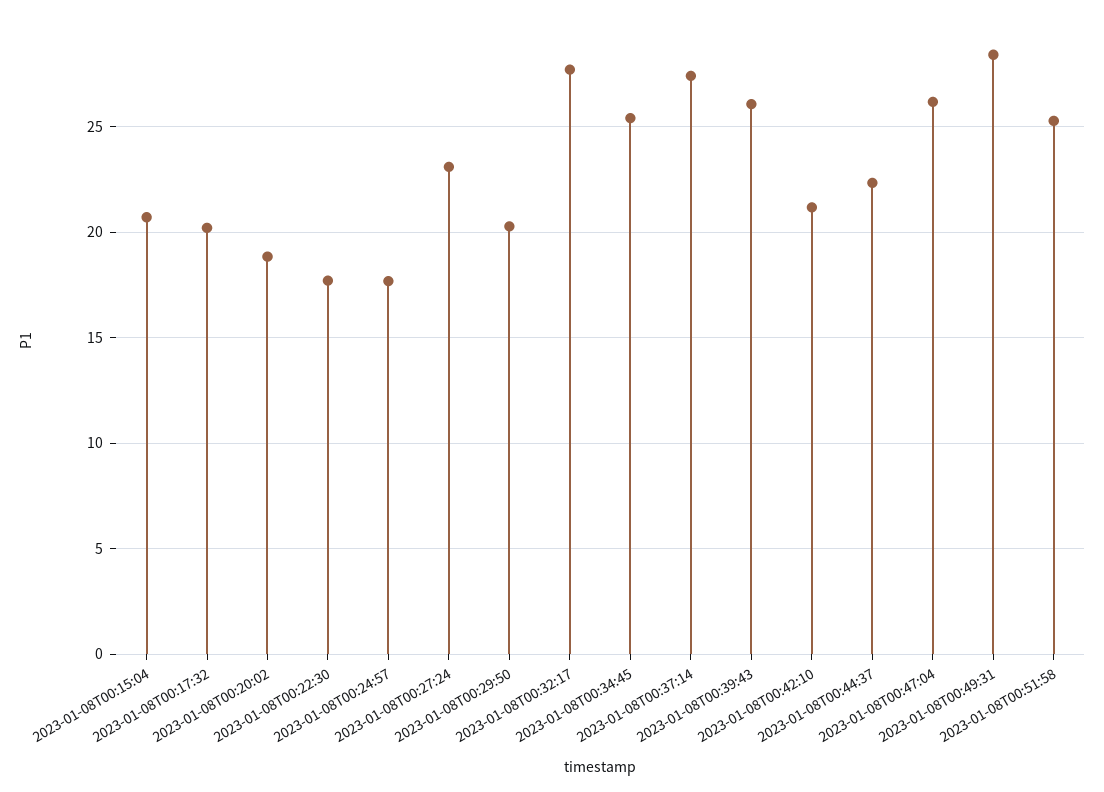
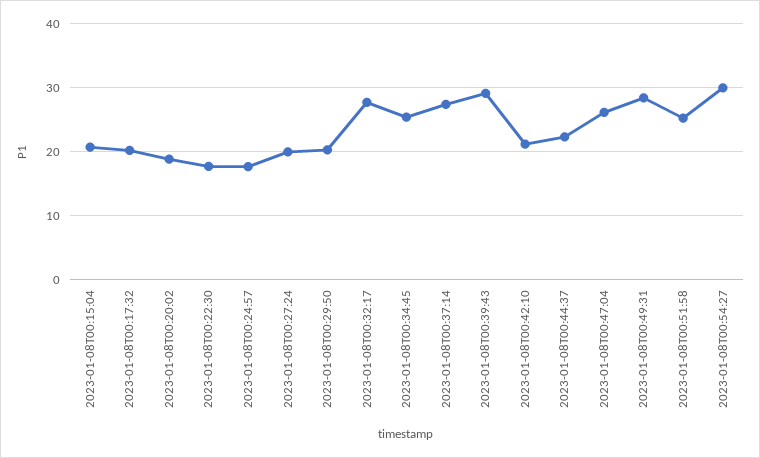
2023-01-08T00:27:24: 23 -> 20
2023-01-08T00:39:43: 26 -> 29
2023-01-08T00:54:27: none -> 30

